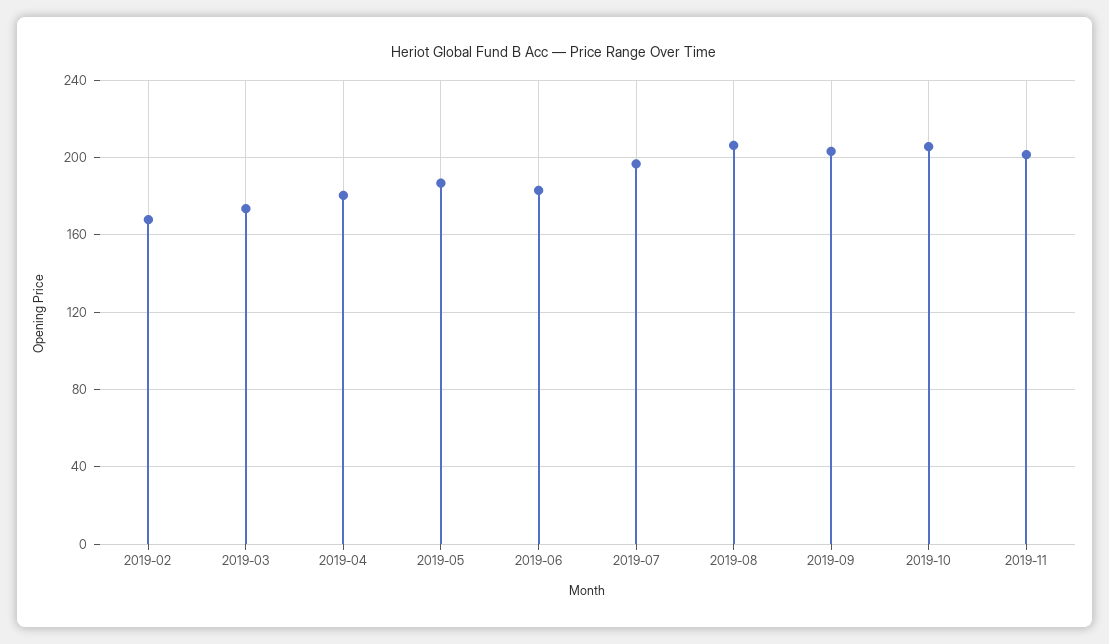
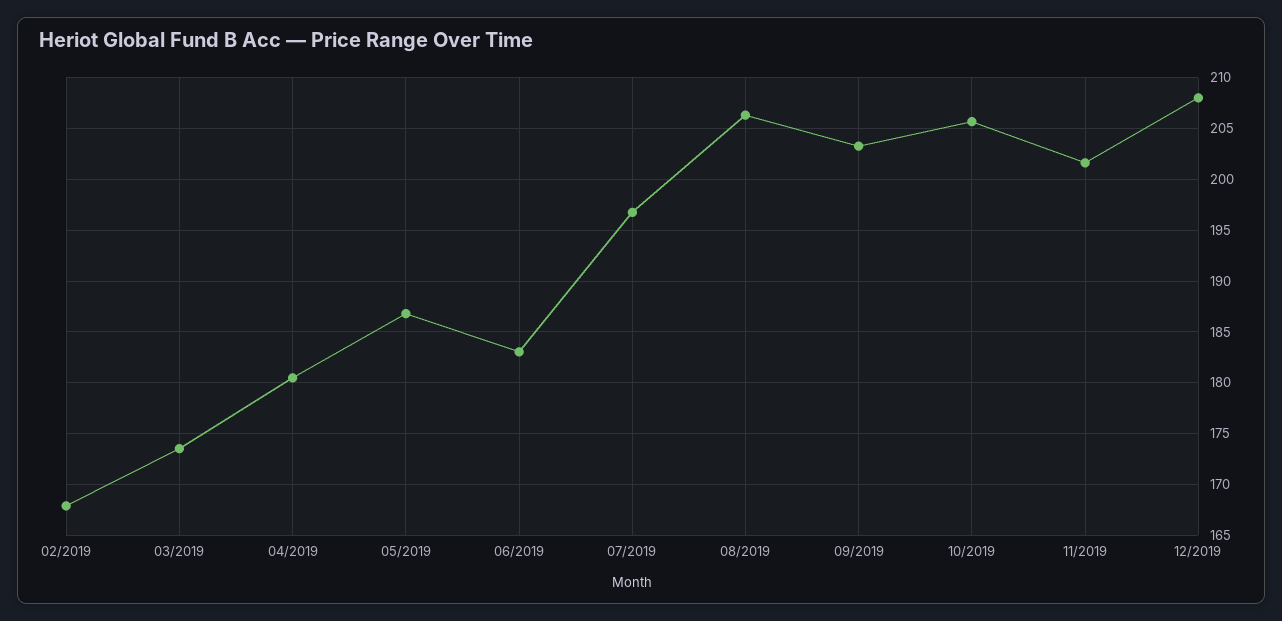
12/2019: none -> 208

